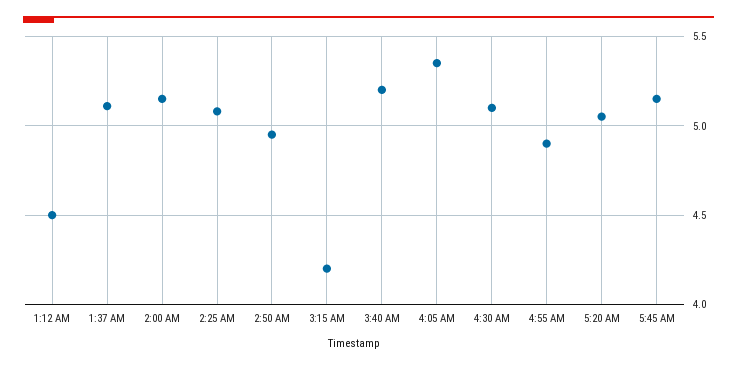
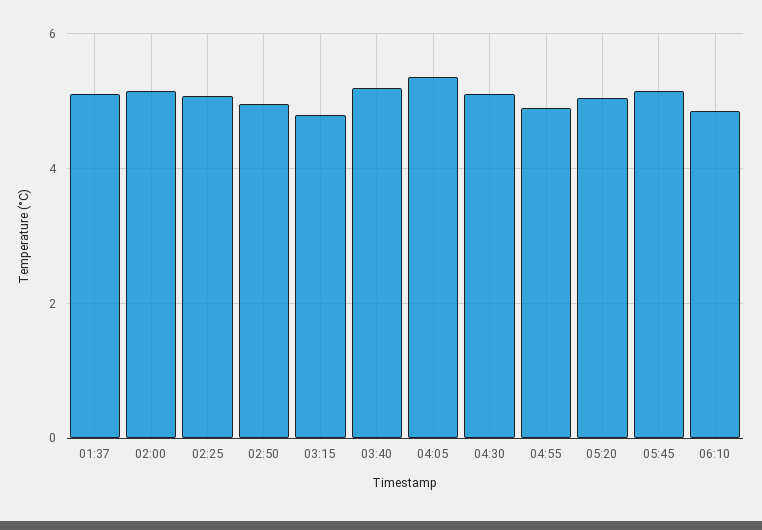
1:12 AM: 4.5 -> none
3:15 AM: 4.2 -> 4.8
06:10: none -> 4.8

